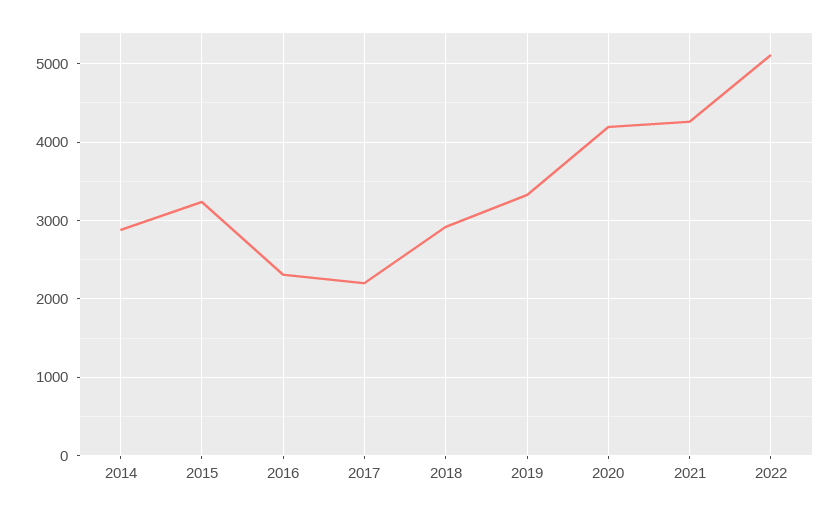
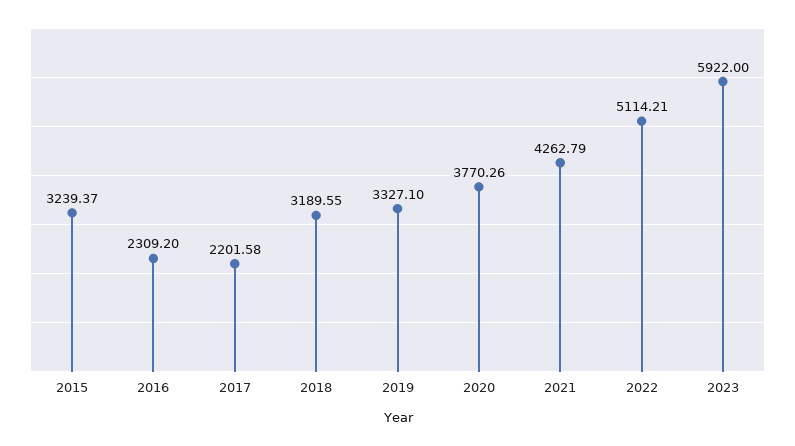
2014: 2900 -> none
2018: 2900 -> 3189.55
2020: 4200 -> 3770.26
2023: none -> 5922

